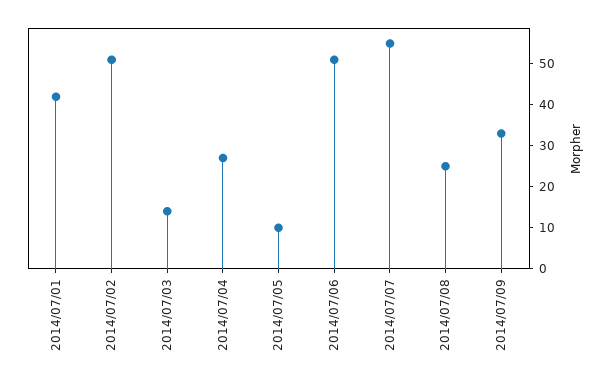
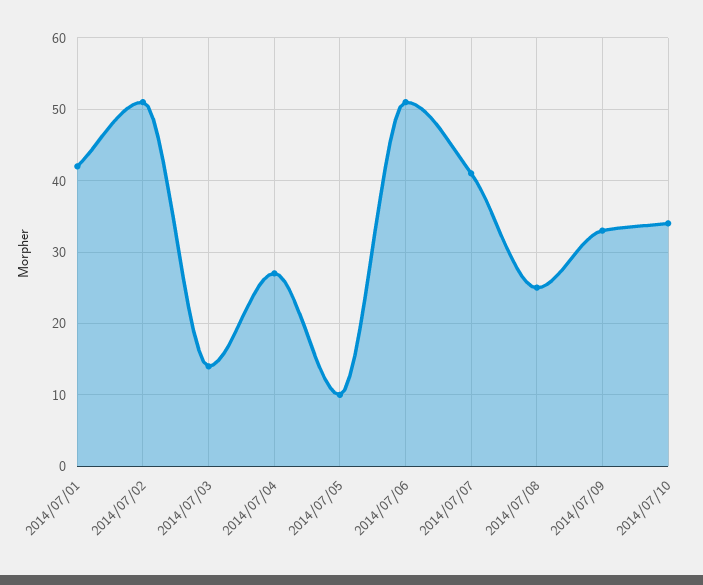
2014/07/07: 55 -> 41
2014/07/10: none -> 34

